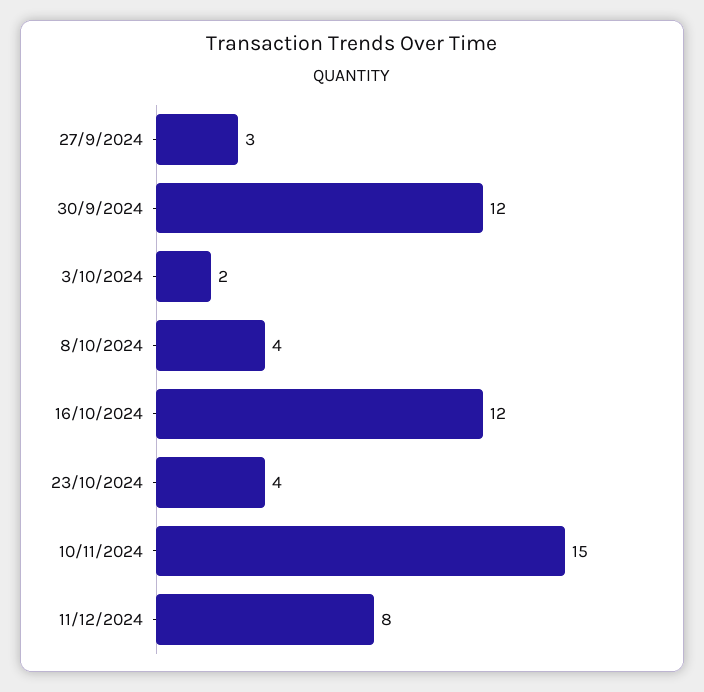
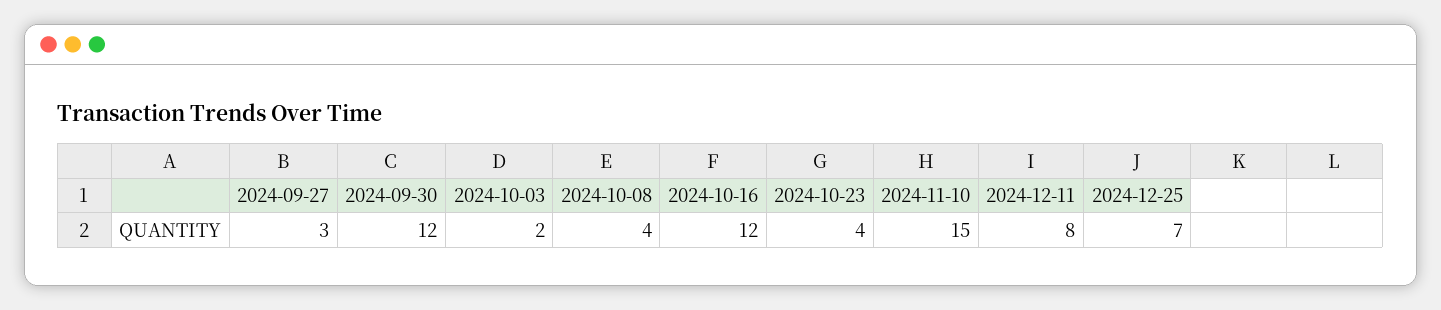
2024-12-25: none -> 7

